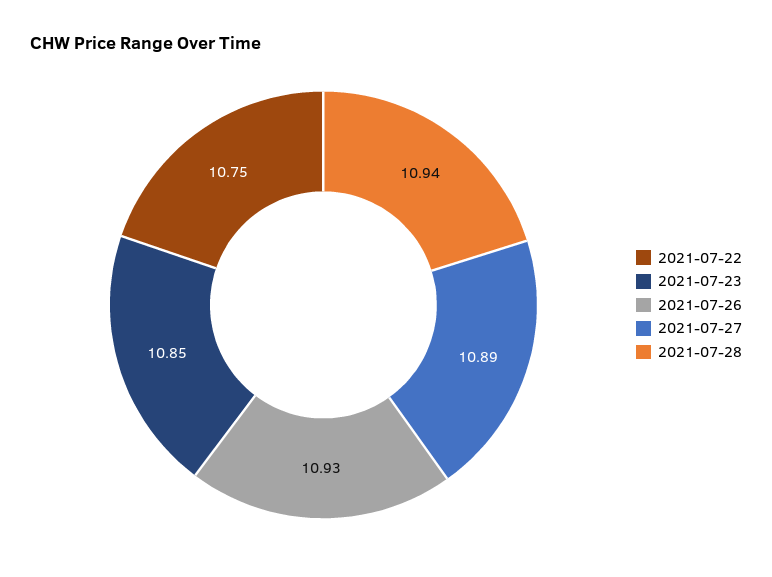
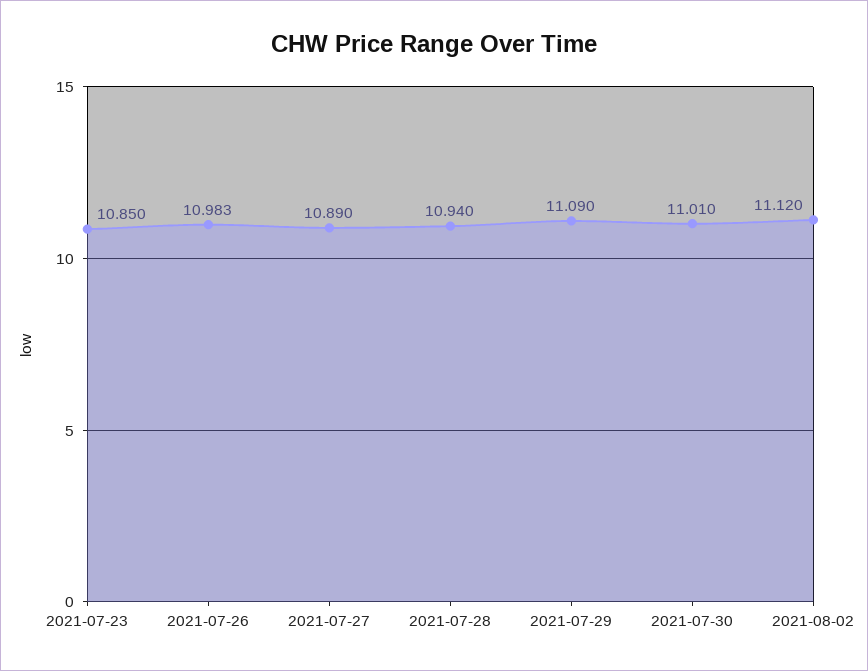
2021-07-22: 10.75 -> none
2021-07-26: 10.93 -> 10.983
2021-07-29: none -> 11.09
2021-07-30: none -> 11.01
2021-08-02: none -> 11.12

